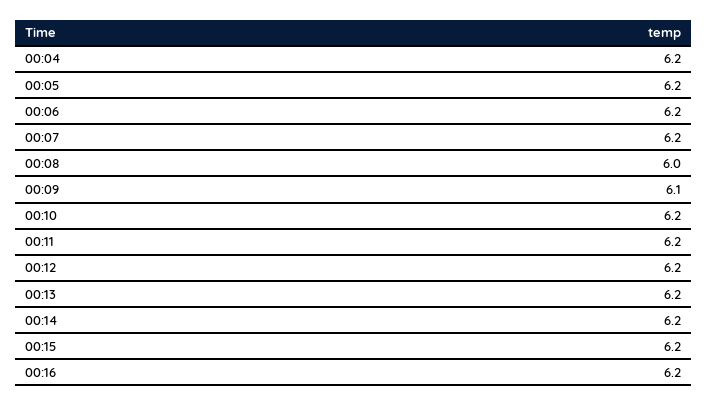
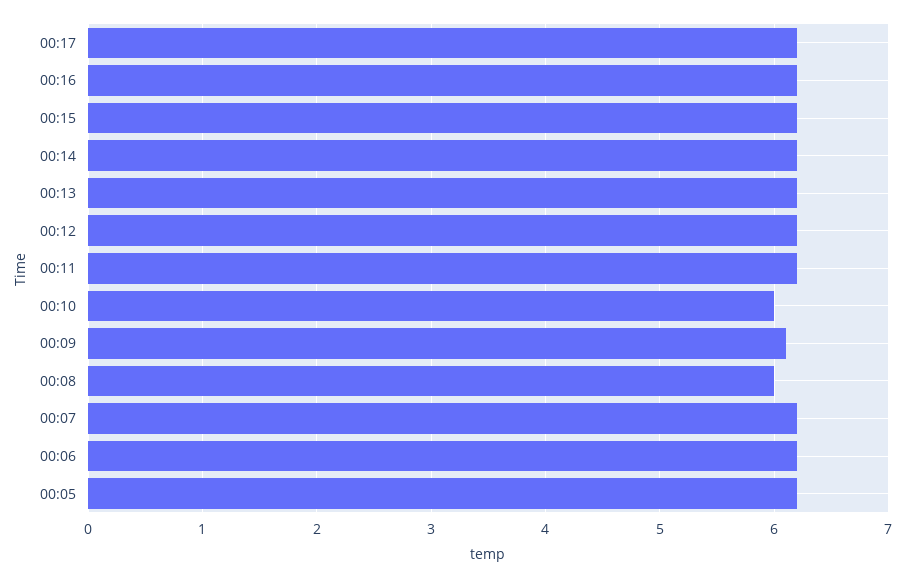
00:04: 6.2 -> none
00:10: 6.2 -> 6
00:17: none -> 6.2

